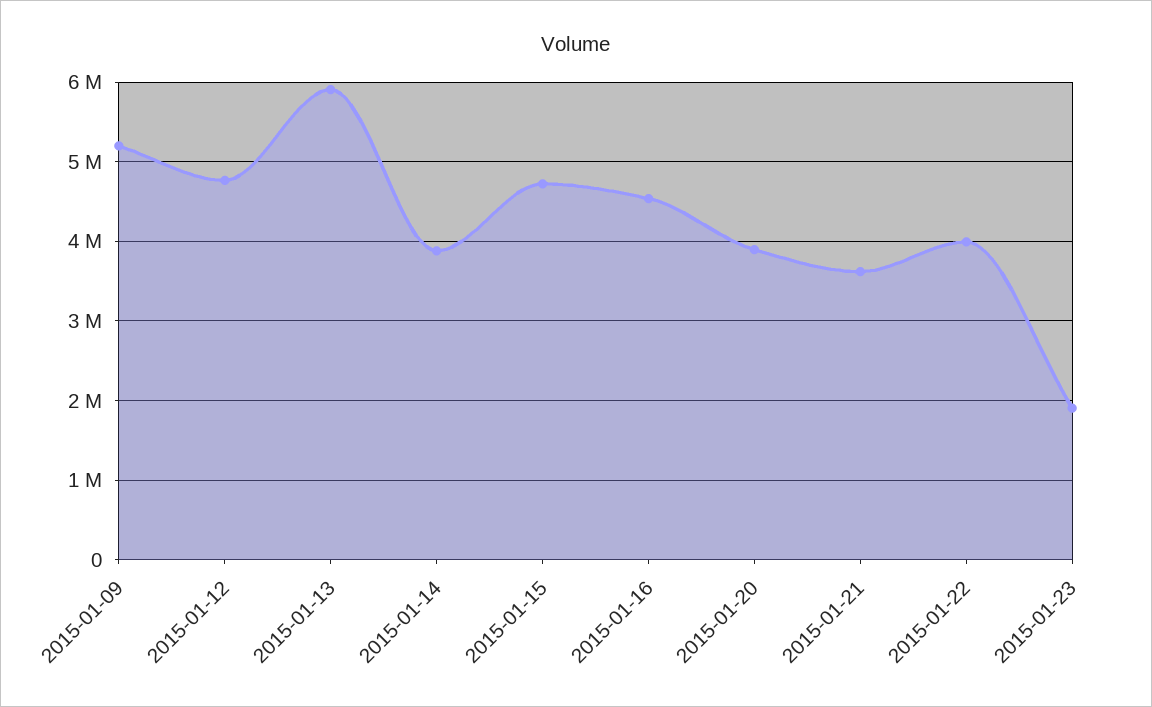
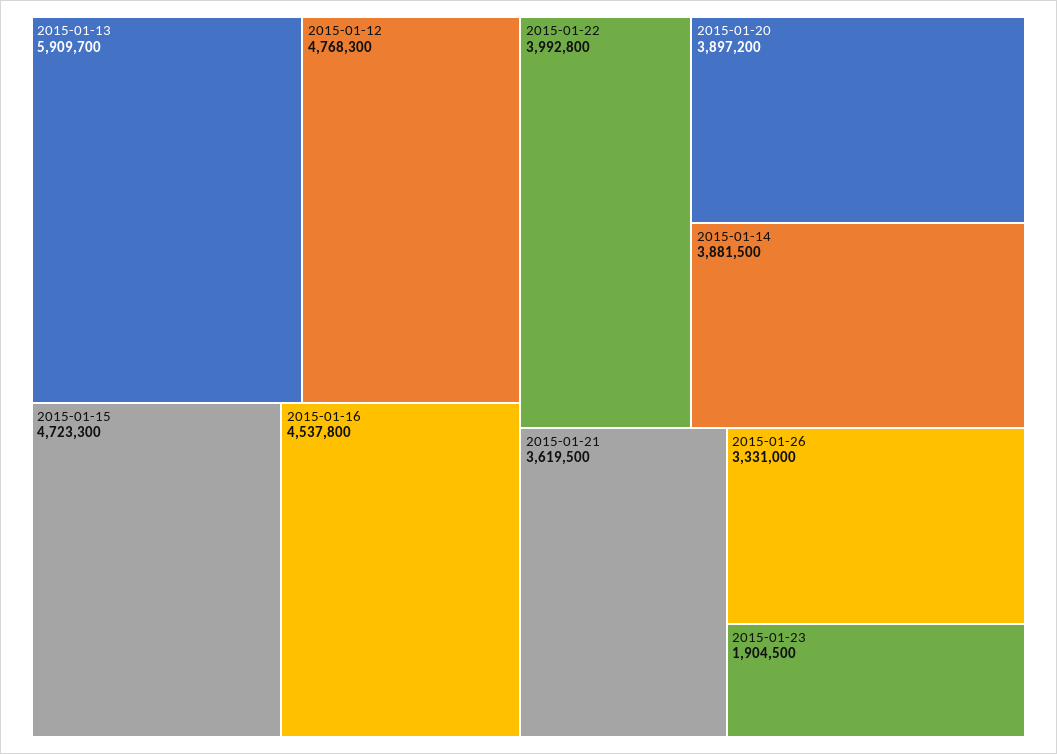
2015-01-09: 5200000 -> none
2015-01-26: none -> 3331000

